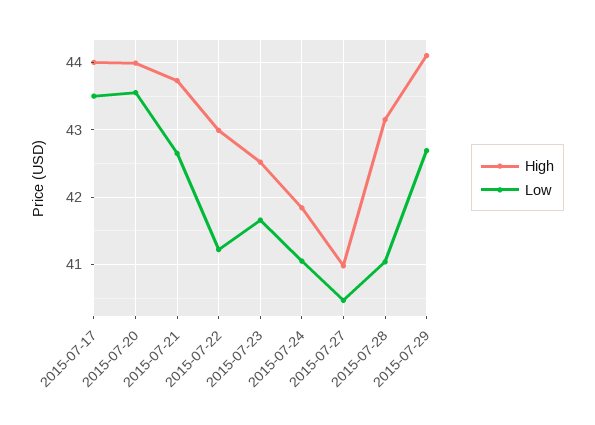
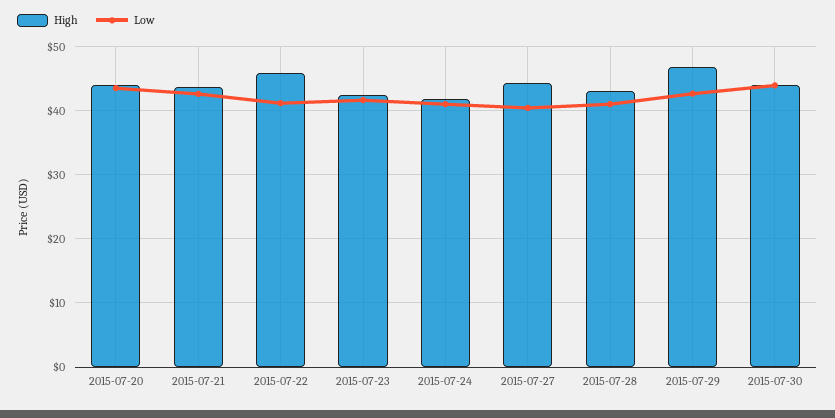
High, 2015-07-17: 44 -> none
Low, 2015-07-17: 43.5 -> none
High, 2015-07-22: 43 -> 46
High, 2015-07-27: 41 -> 44
High, 2015-07-29: 44.1 -> 47
High, 2015-07-30: none -> 44
Low, 2015-07-30: none -> 44

